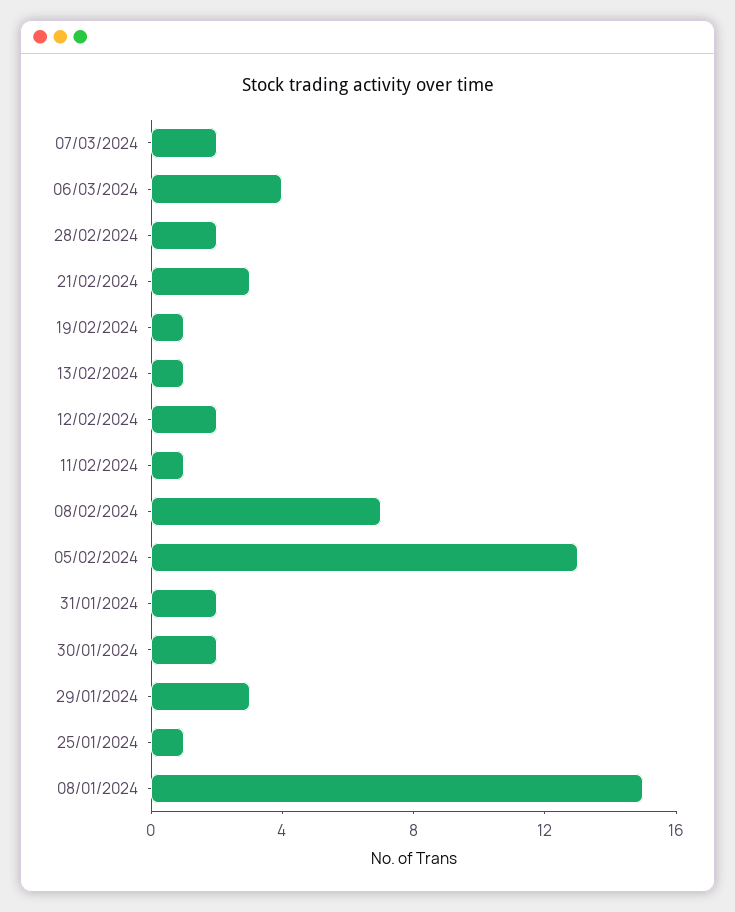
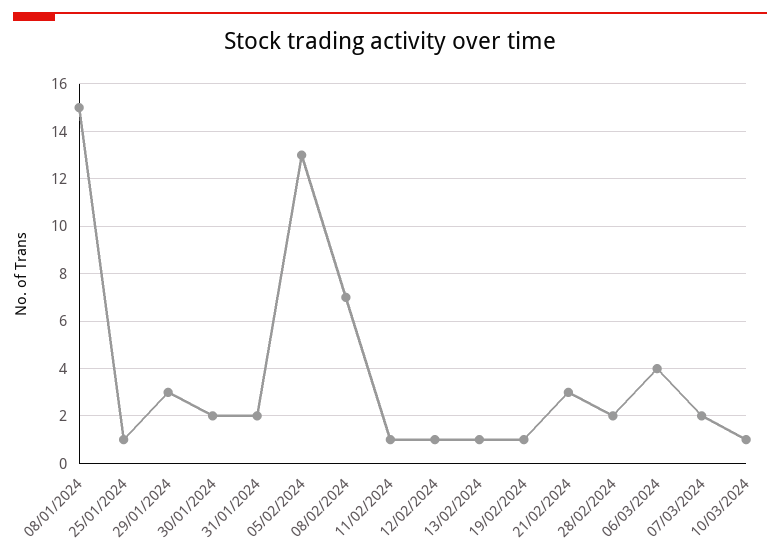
12/02/2024: 2 -> 1
10/03/2024: none -> 1

